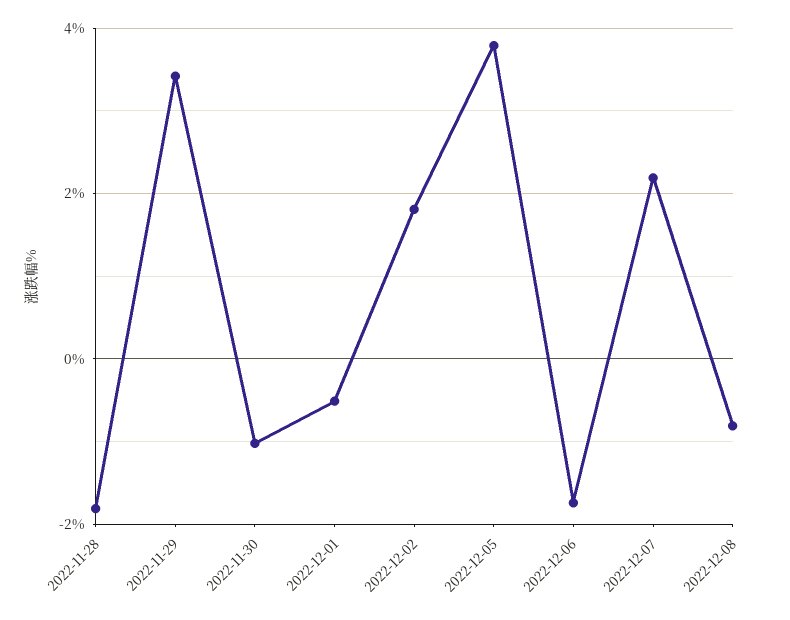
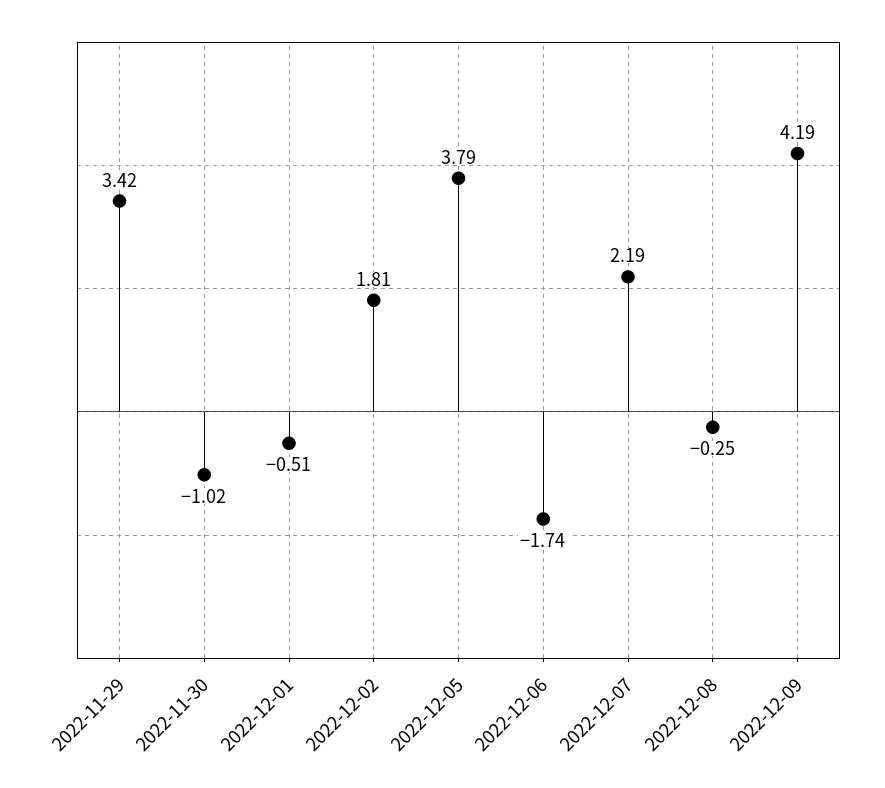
2022-11-28: -1.8 -> none
2022-12-08: -0.8 -> -0.25
2022-12-09: none -> 4.19

